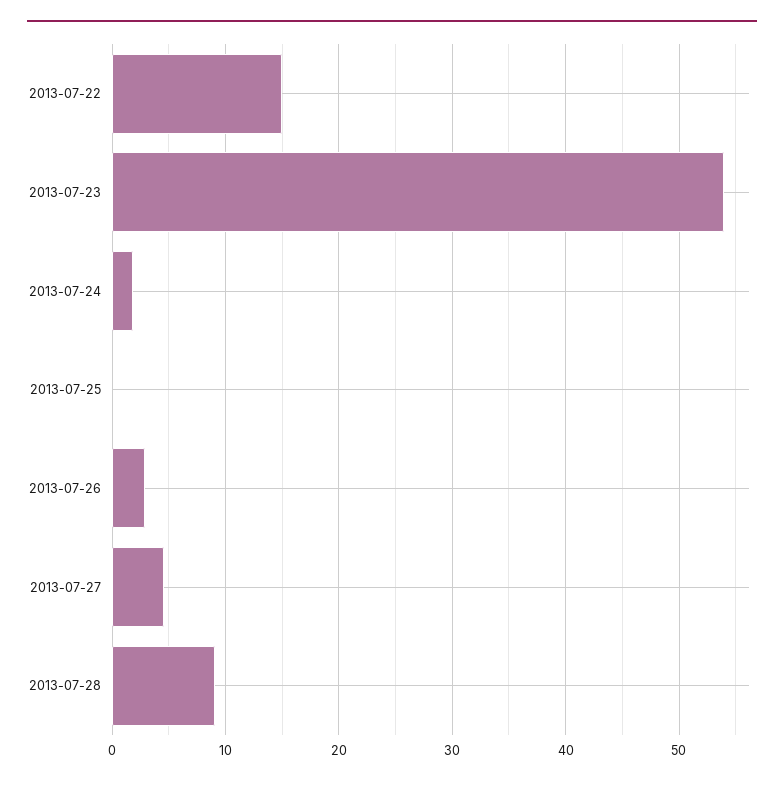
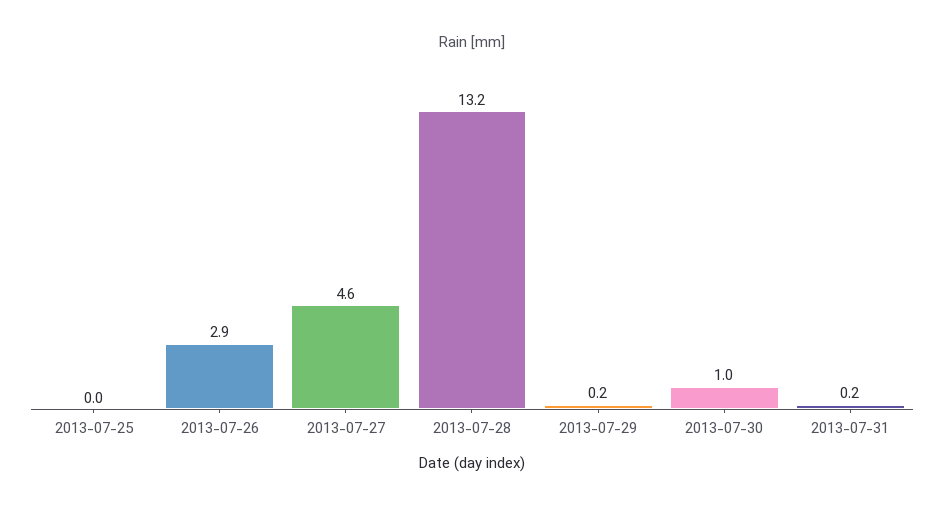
2013-07-22: 15 -> none
2013-07-23: 54 -> none
2013-07-24: 2 -> none
2013-07-28: 9 -> 13.2
2013-07-29: none -> 0.2
2013-07-30: none -> 1
2013-07-31: none -> 0.2

